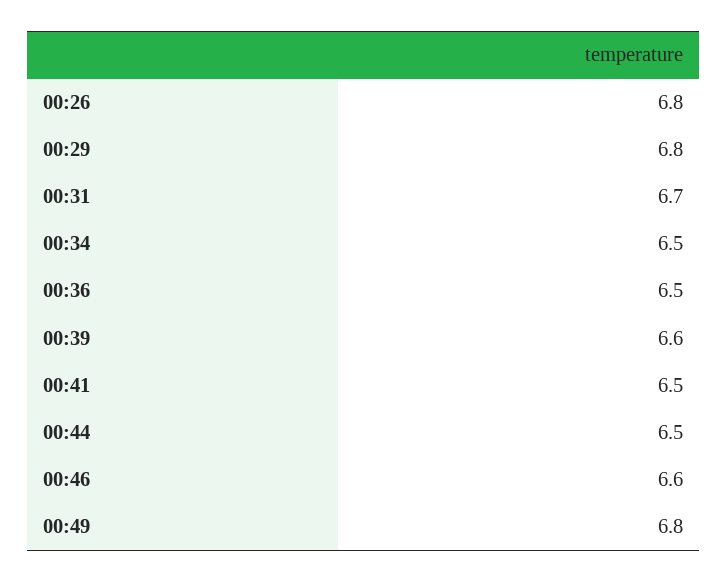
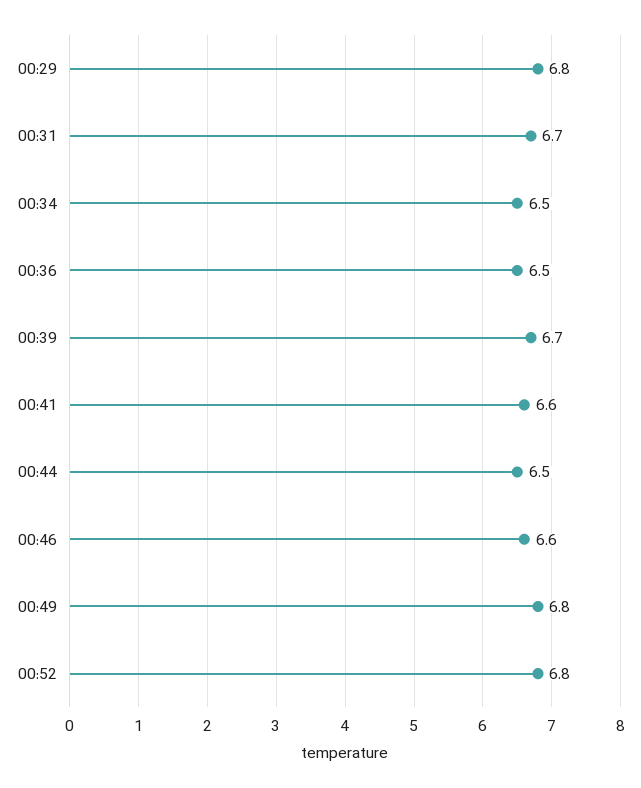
00:26: 6.8 -> none
00:39: 6.6 -> 6.7
00:41: 6.5 -> 6.6
00:52: none -> 6.8

